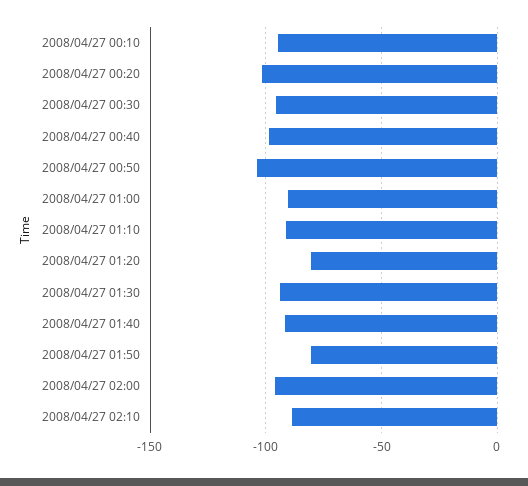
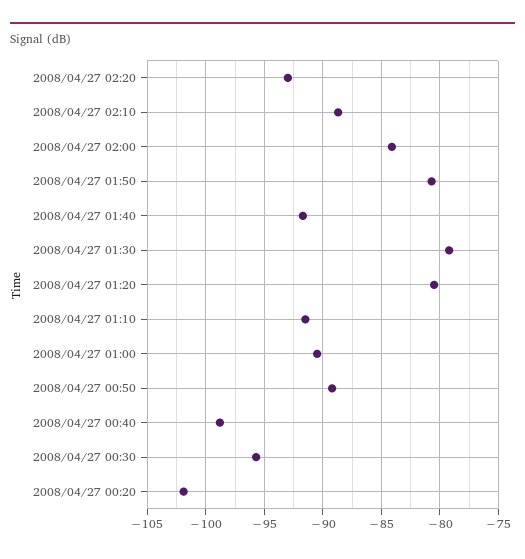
2008/04/27 00:10: -95 -> none
2008/04/27 00:50: -105 -> -89
2008/04/27 01:30: -95 -> -79
2008/04/27 02:00: -95 -> -84
2008/04/27 02:20: none -> -93

